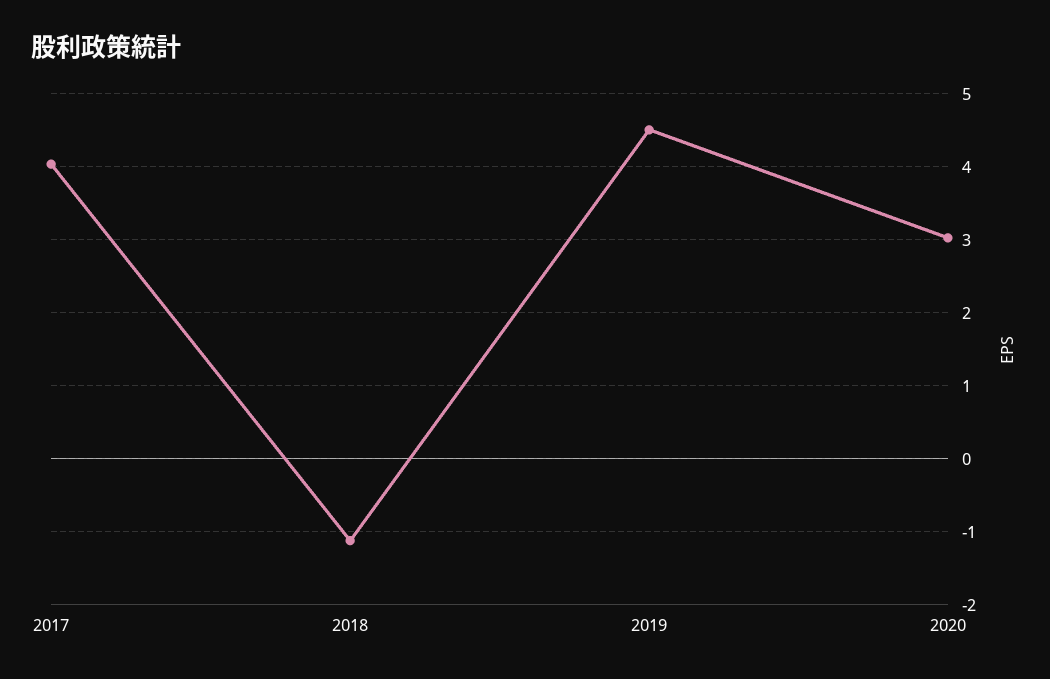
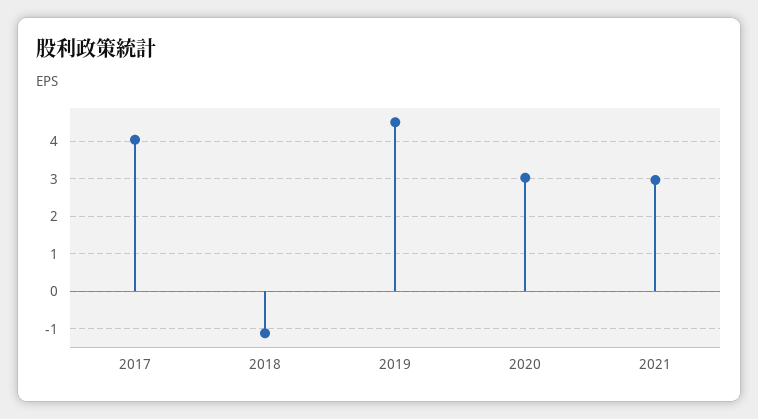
2021: none -> 3

